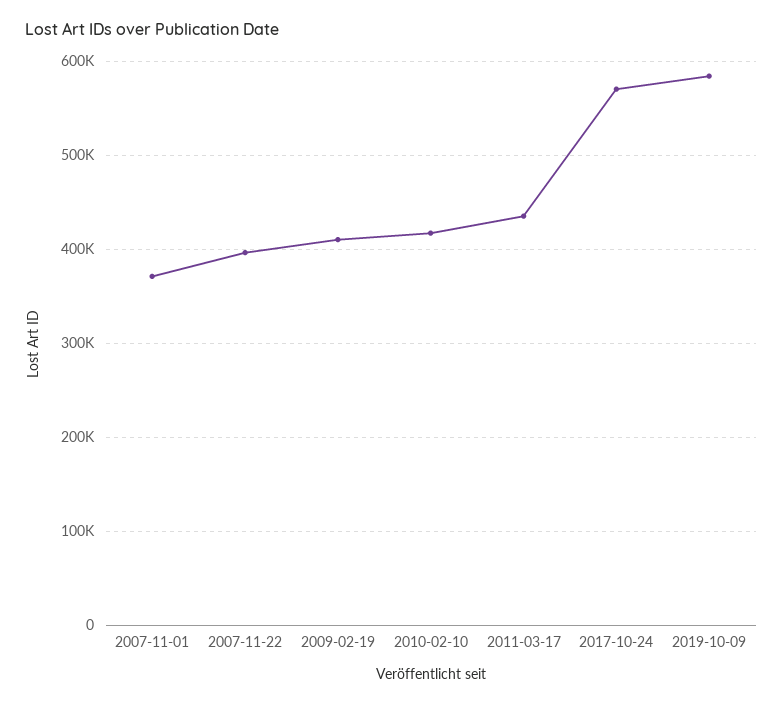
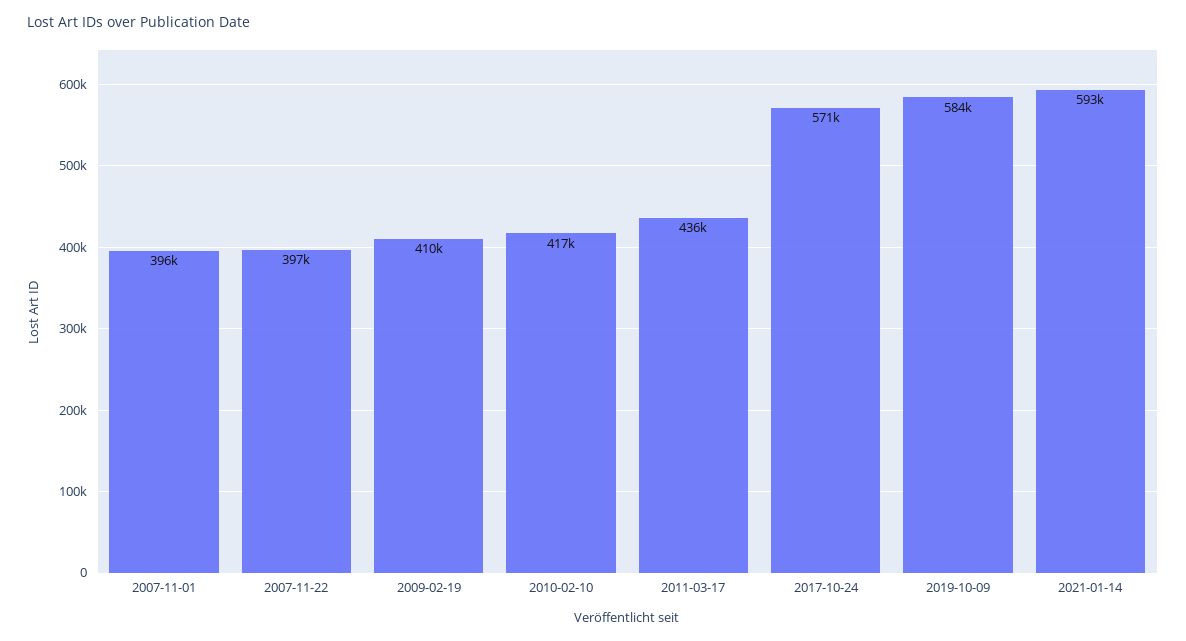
2007-11-01: 370000 -> 396000
2021-01-14: none -> 593000

